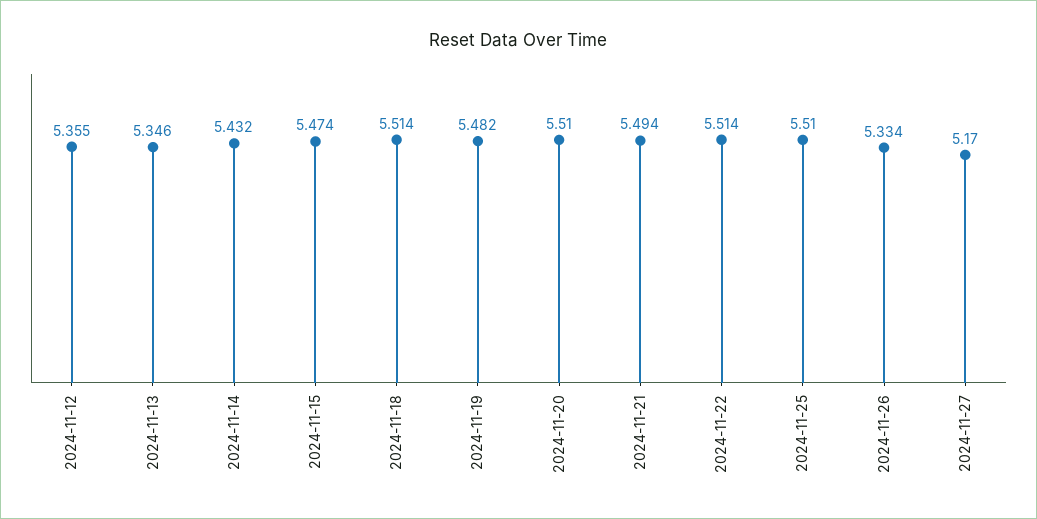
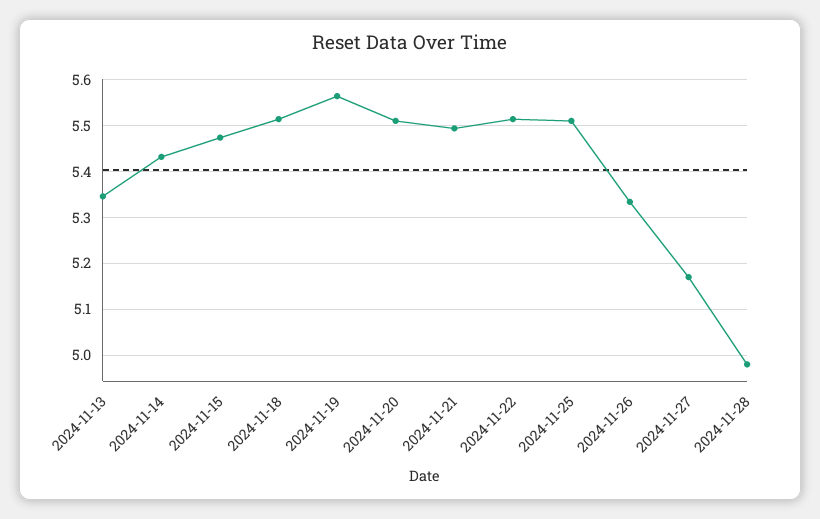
2024-11-12: 5.355 -> none
2024-11-19: 5.482 -> 5.56
2024-11-28: none -> 4.98

